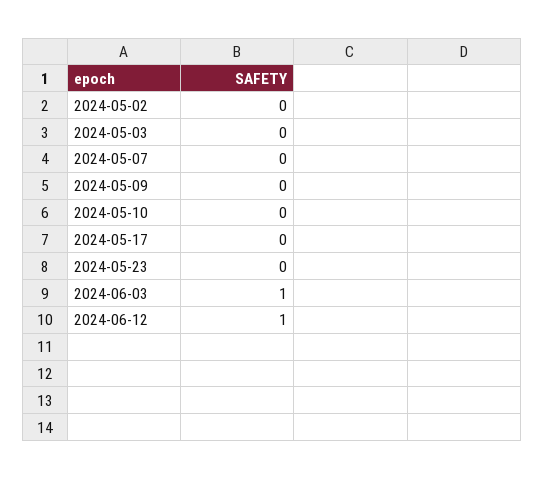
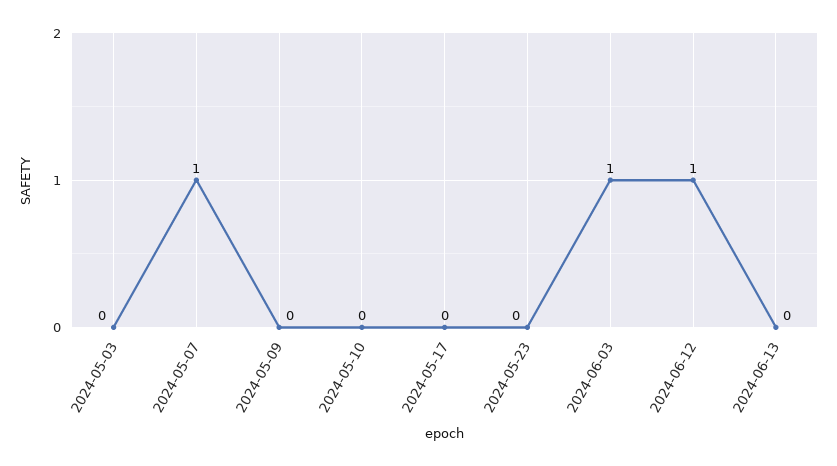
2024-05-02: 0 -> none
2024-05-07: 0 -> 1
2024-06-13: none -> 0

